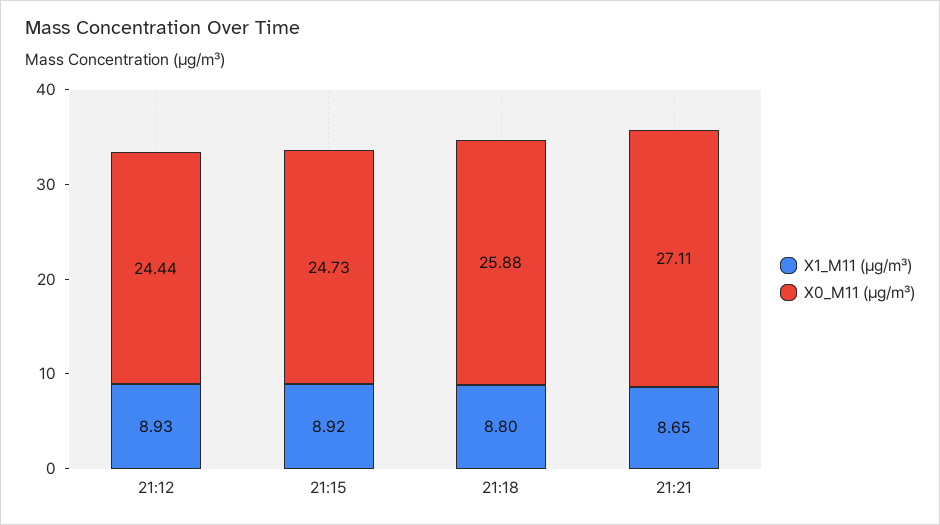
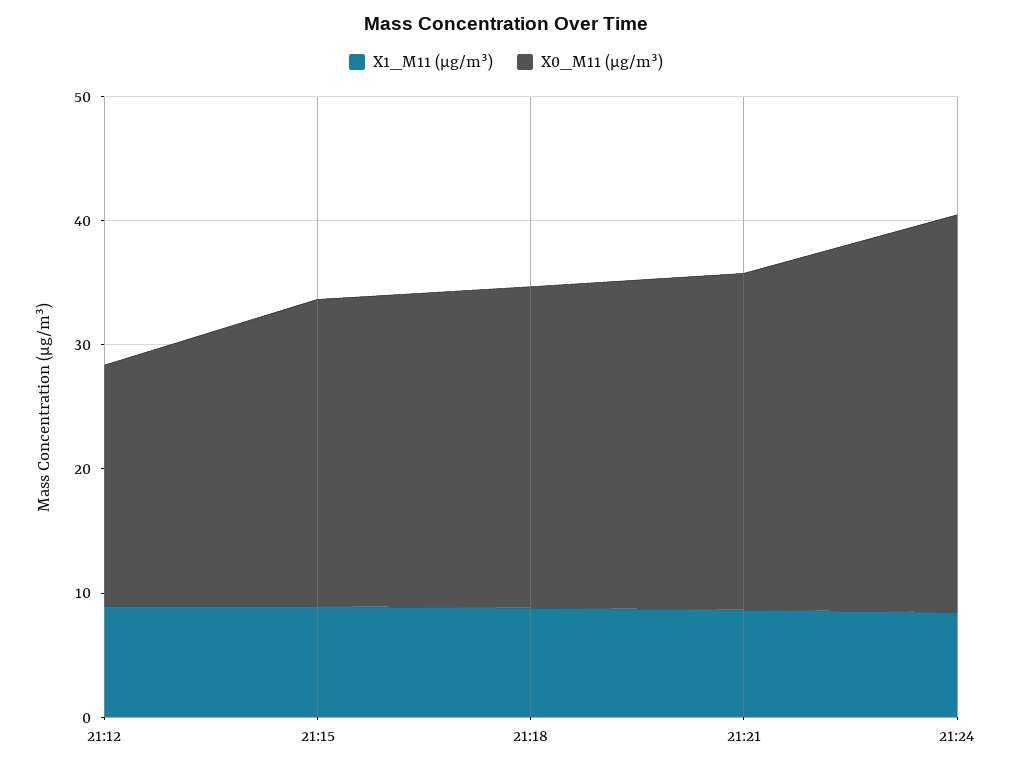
X0_M11 (μg/m³), 21:12: 24.44 -> 20
X1_M11 (μg/m³), 21:24: none -> 8
X0_M11 (μg/m³), 21:24: none -> 32

